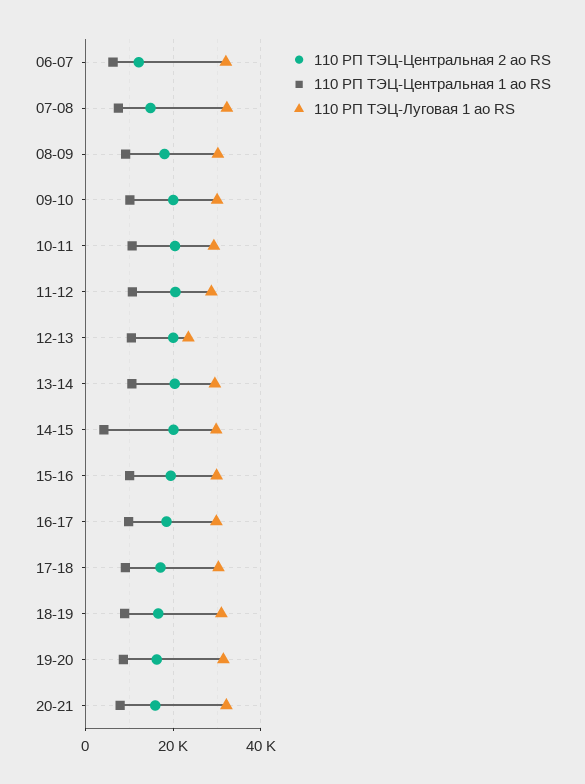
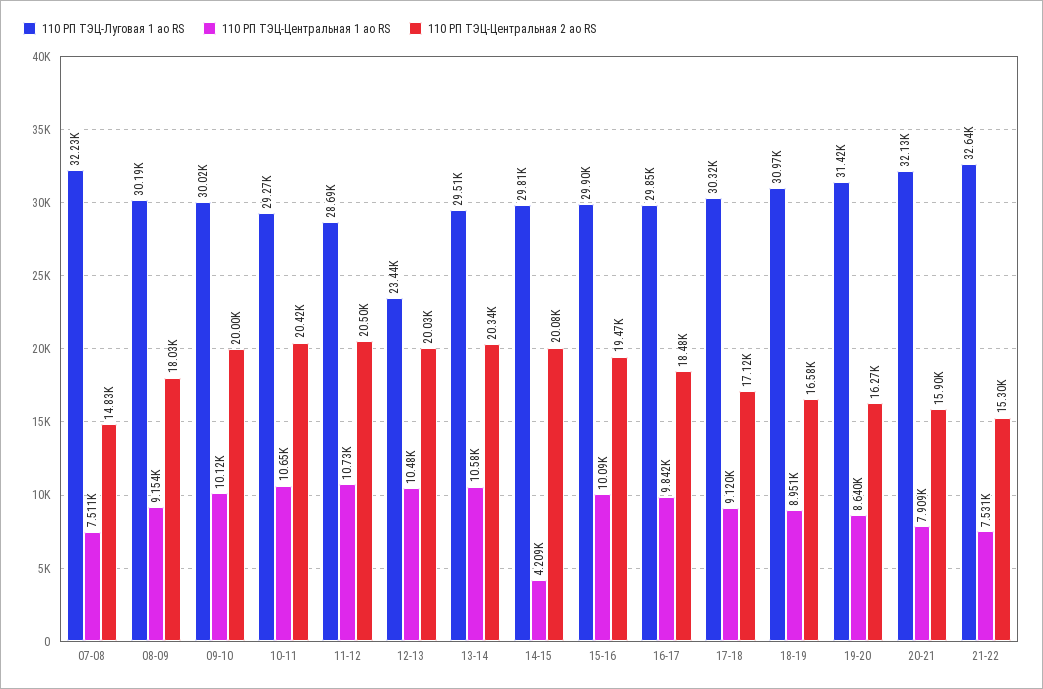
110 РП ТЭЦ-Центральная 2 ао RS, 06-07: 12000 -> none
110 РП ТЭЦ-Центральная 1 ао RS, 06-07: 6000 -> none
110 РП ТЭЦ-Луговая 1 ао RS, 06-07: 32000 -> none
110 РП ТЭЦ-Луговая 1 ао RS, 21-22: none -> 32640
110 РП ТЭЦ-Центральная 1 ао RS, 21-22: none -> 7531
110 РП ТЭЦ-Центральная 2 ао RS, 21-22: none -> 15300

